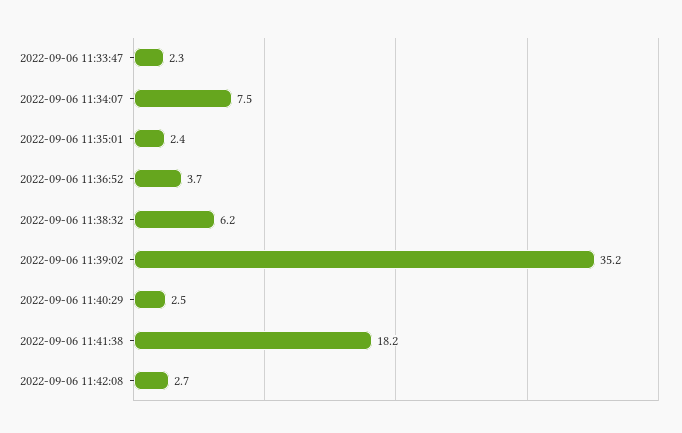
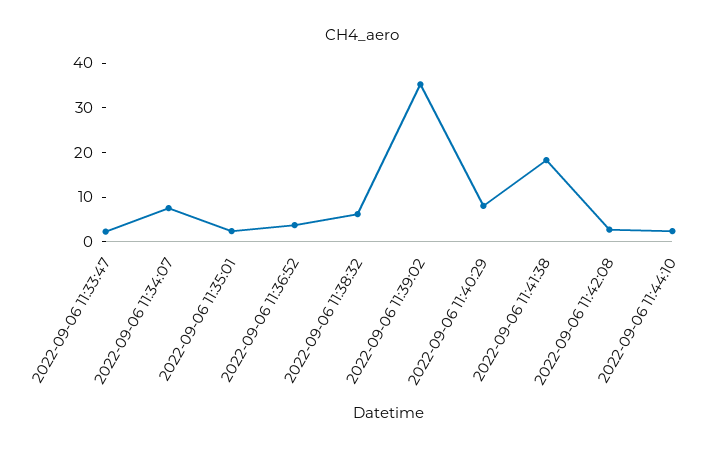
2022-09-06 11:40:29: 2.5 -> 8
2022-09-06 11:44:10: none -> 2

